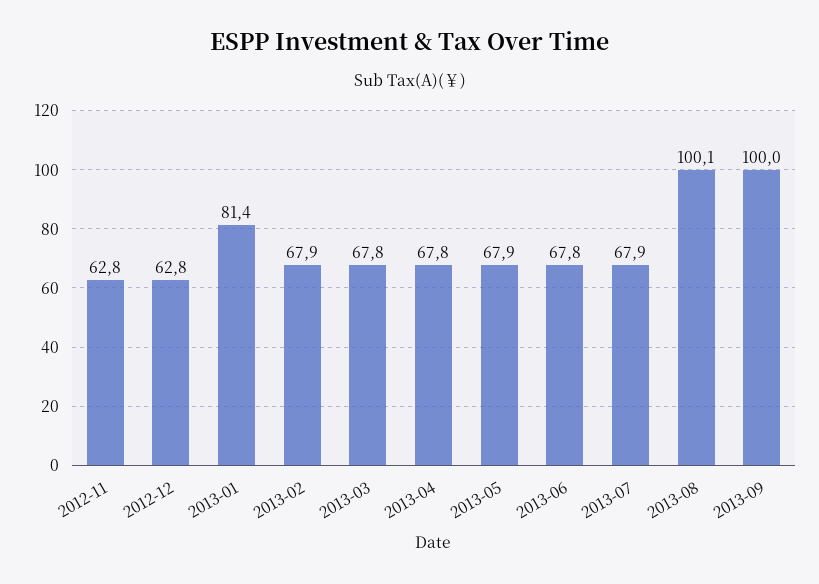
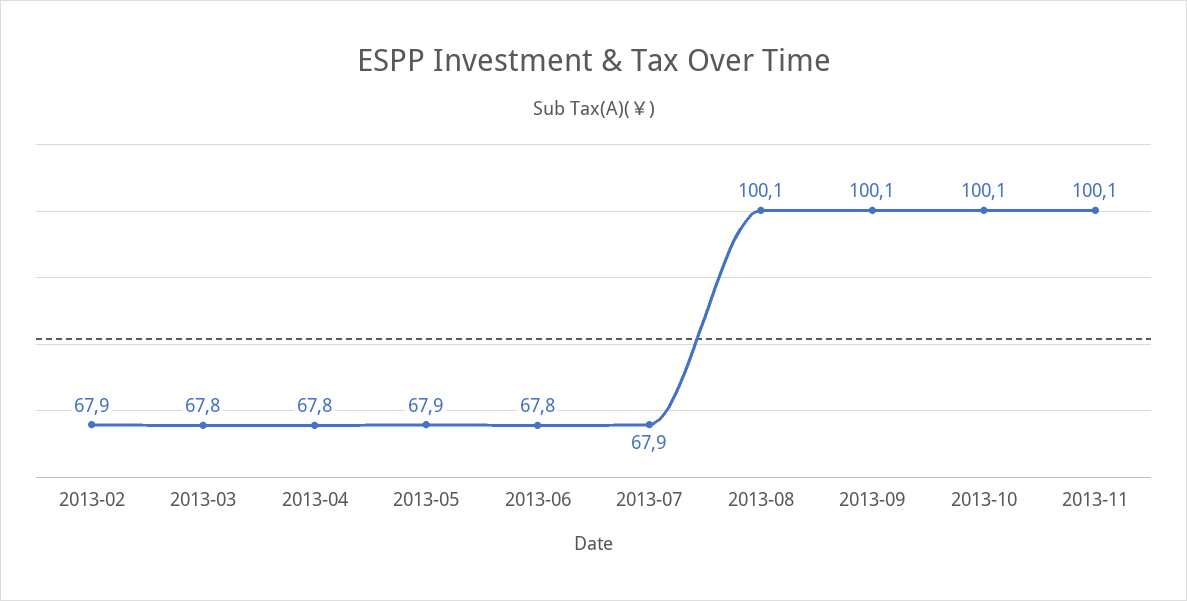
2012-11: 62.8 -> none
2012-12: 62.8 -> none
2013-01: 81.4 -> none
2013-09: 100 -> 100.1
2013-10: none -> 100.1
2013-11: none -> 100.1

